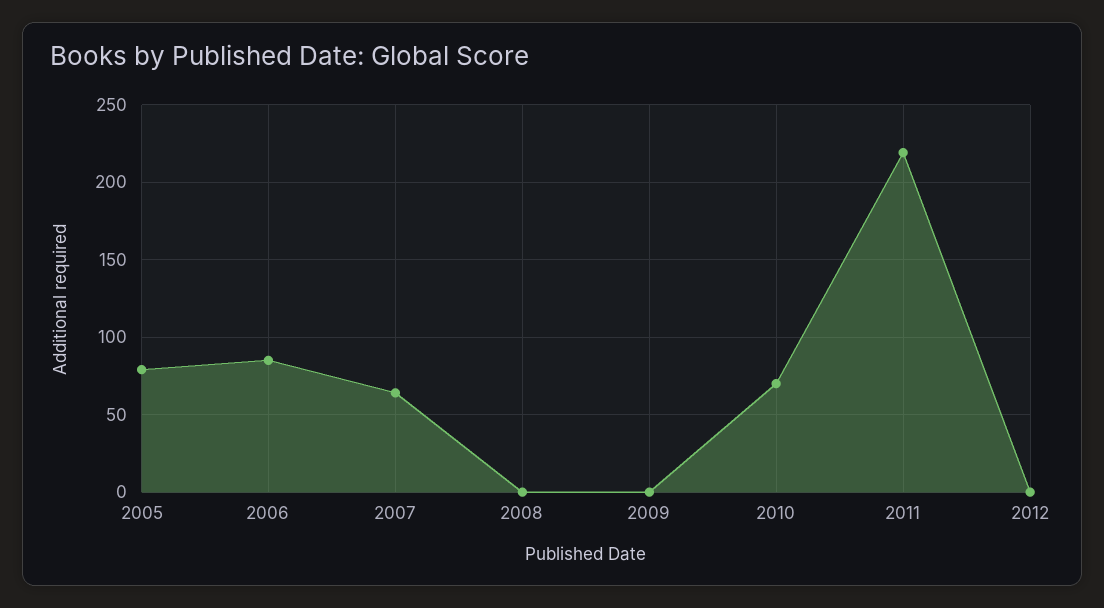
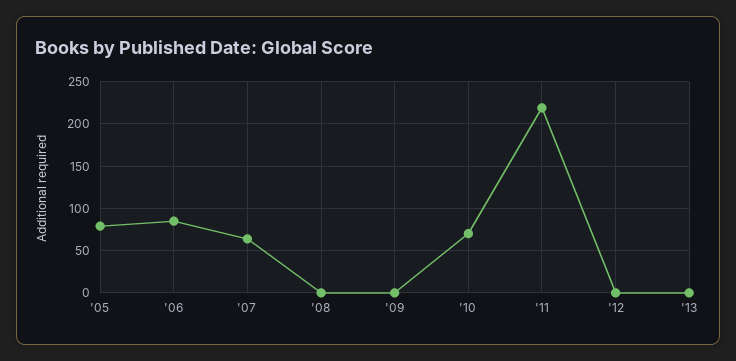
'13: none -> 0

